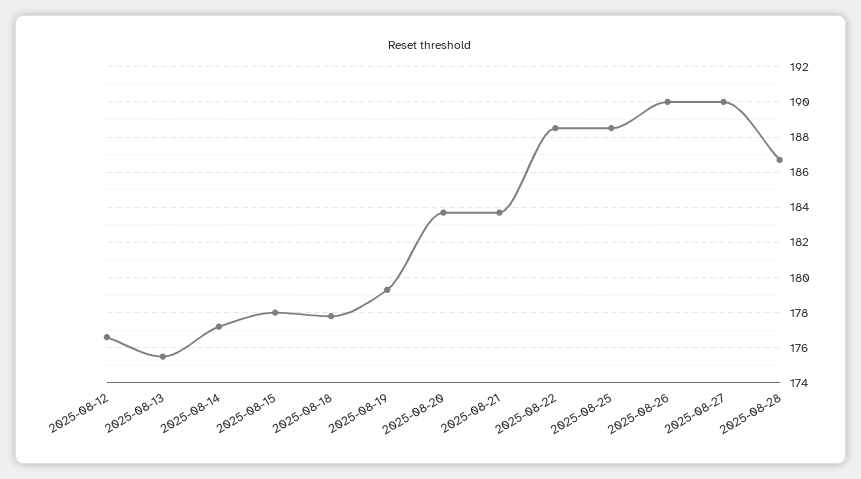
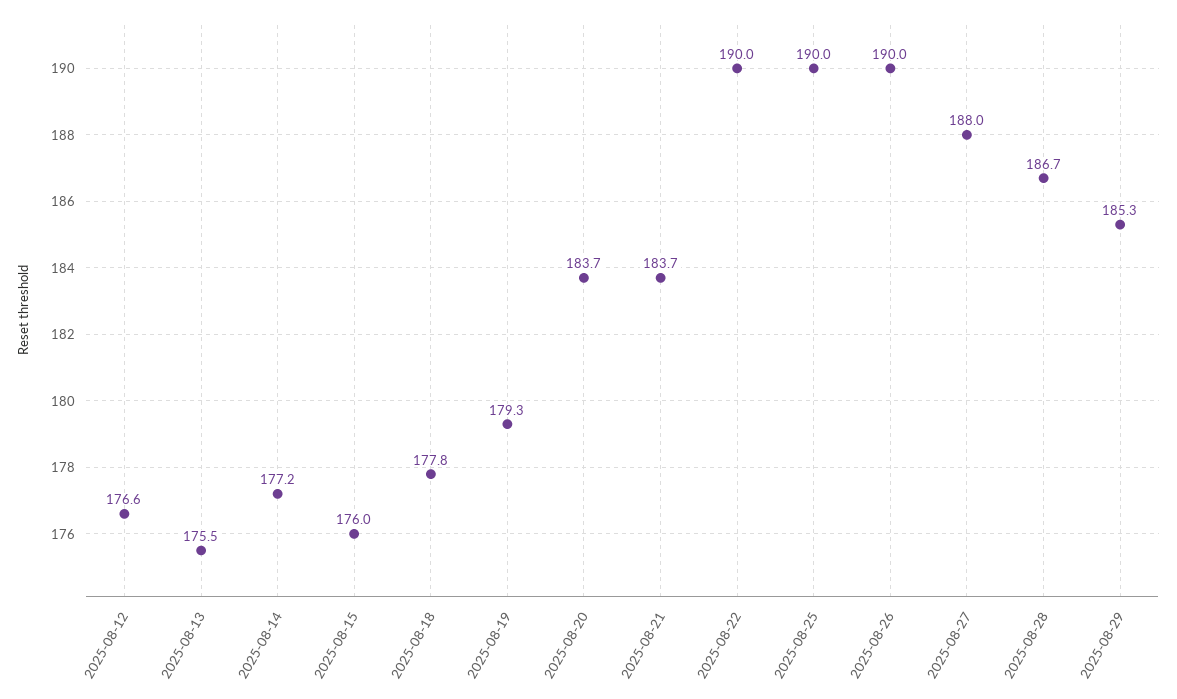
2025-08-15: 178 -> 176
2025-08-22: 188.5 -> 190
2025-08-25: 188.5 -> 190
2025-08-27: 190 -> 188
2025-08-29: none -> 185.3

